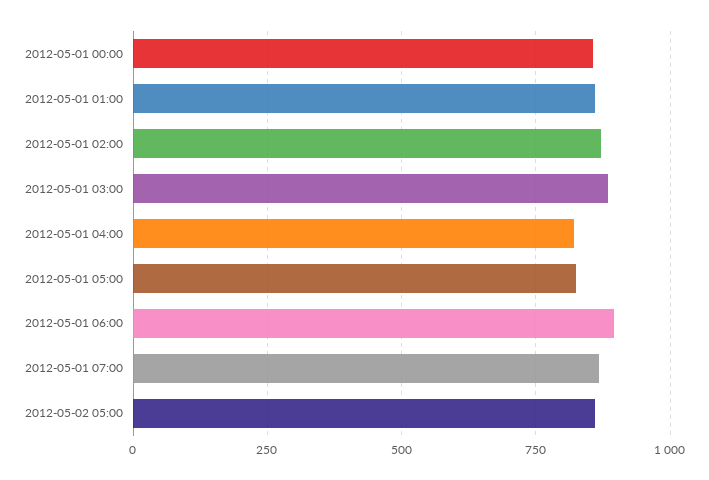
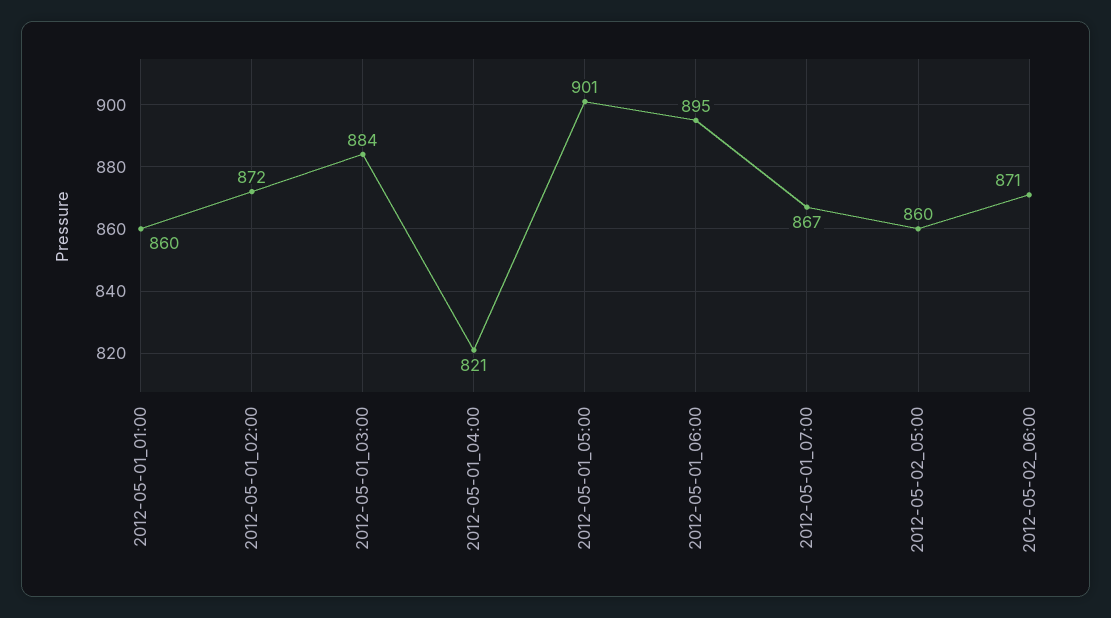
2012-05-01 00:00: 850 -> none
2012-05-01 05:00: 825 -> 901
2012-05-02_06:00: none -> 871

